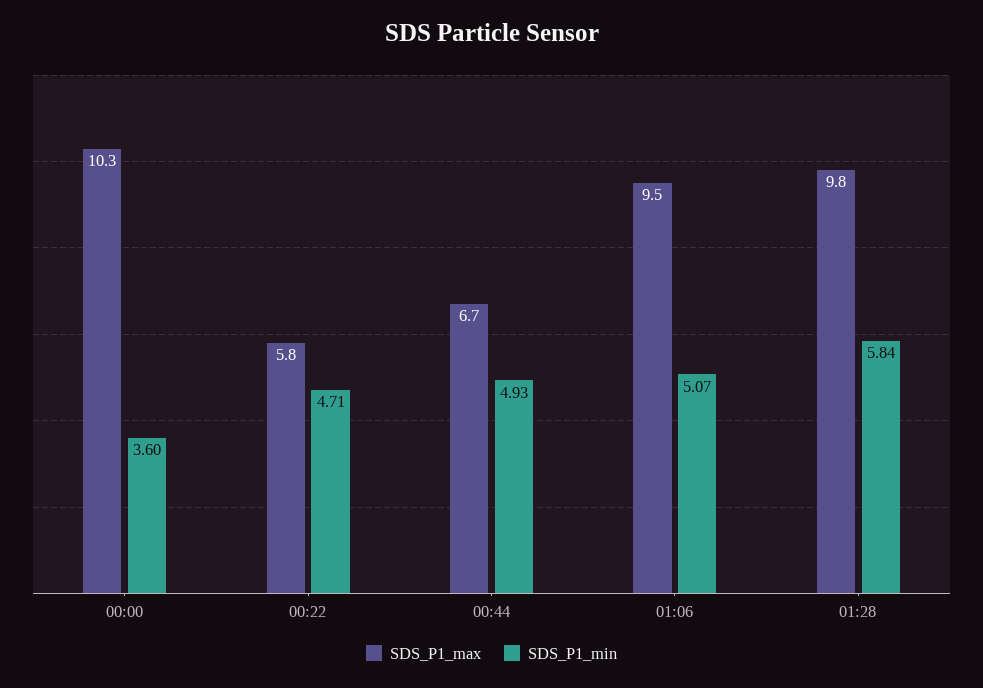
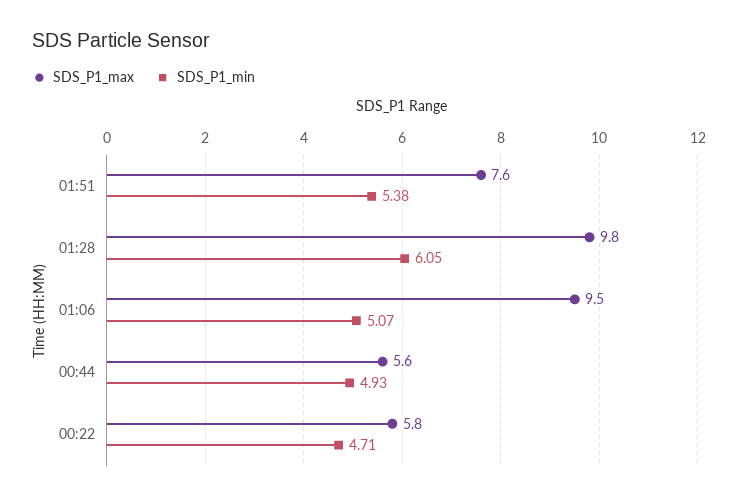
SDS_P1_max, 00:00: 10.3 -> none
SDS_P1_min, 00:00: 3.6 -> none
SDS_P1_max, 00:44: 6.7 -> 5.6
SDS_P1_min, 01:28: 5.84 -> 6.05
SDS_P1_max, 01:51: none -> 7.6
SDS_P1_min, 01:51: none -> 5.38

